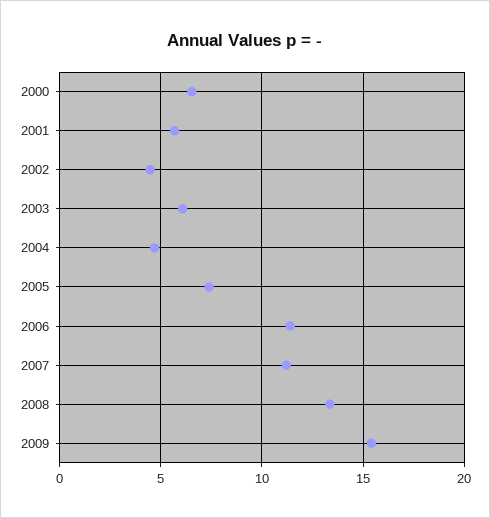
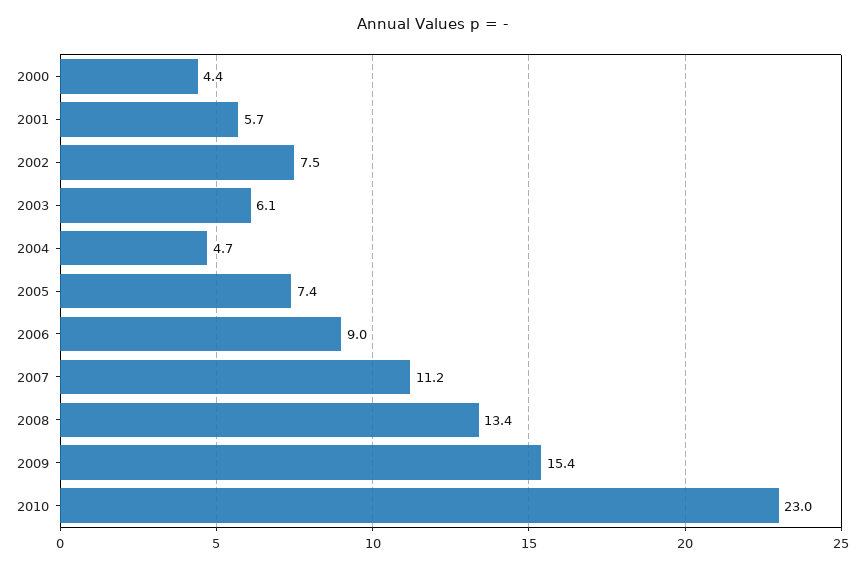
2000: 6.5 -> 4.4
2002: 4.5 -> 7.5
2006: 11.5 -> 9
2010: none -> 23

